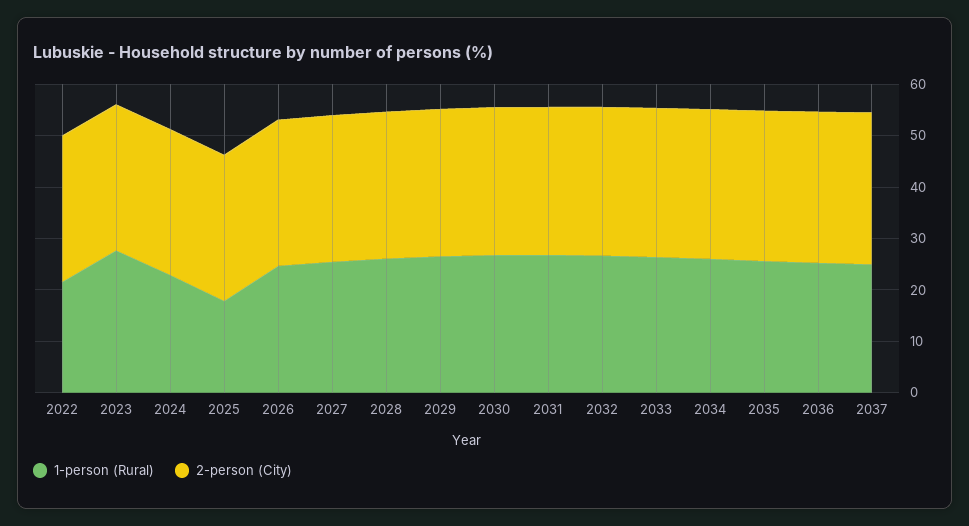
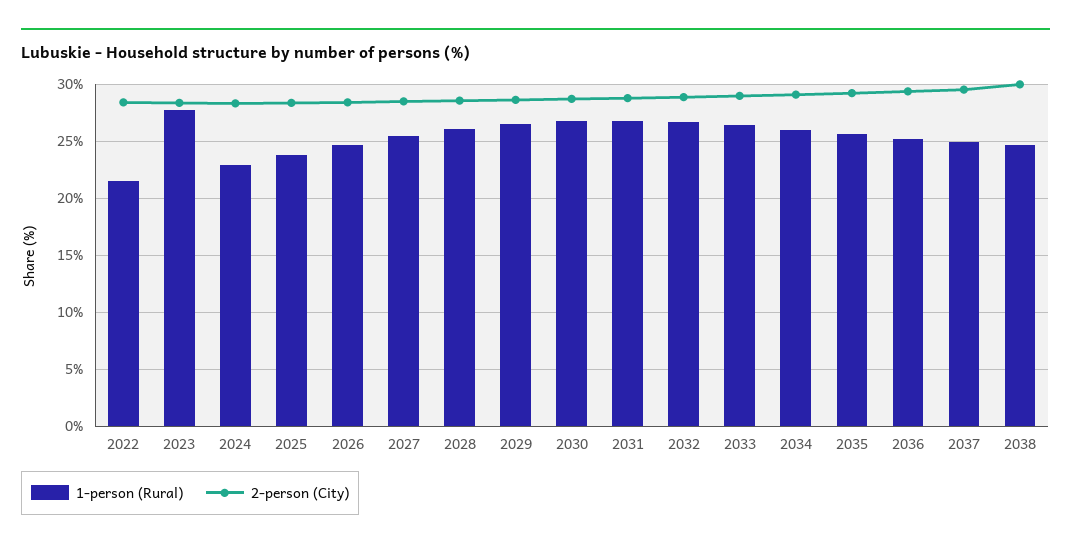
1-person (Rural), 2025: 18 -> 24
1-person (Rural), 2038: none -> 25
2-person (City), 2038: none -> 30

